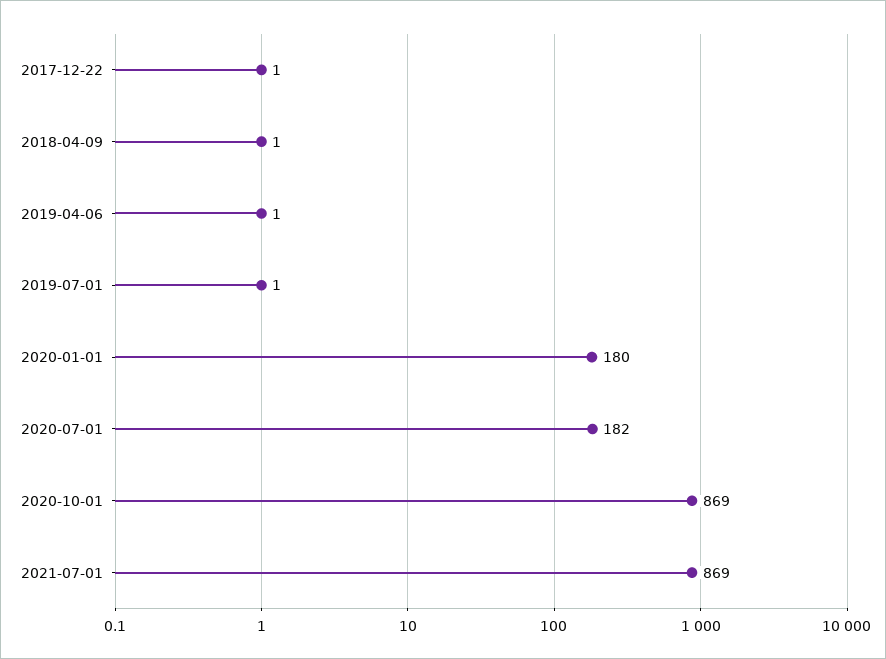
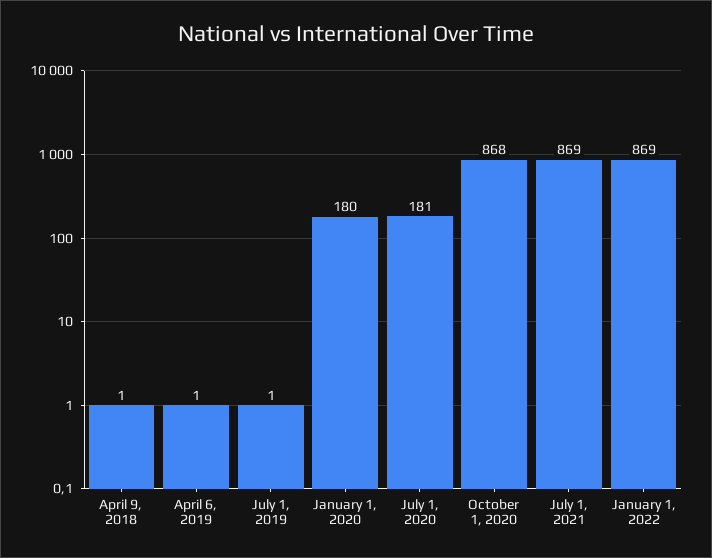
2017-12-22: 1 -> none
2020-07-01: 182 -> 181
2020-10-01: 869 -> 868
January 1, 2022: none -> 869

